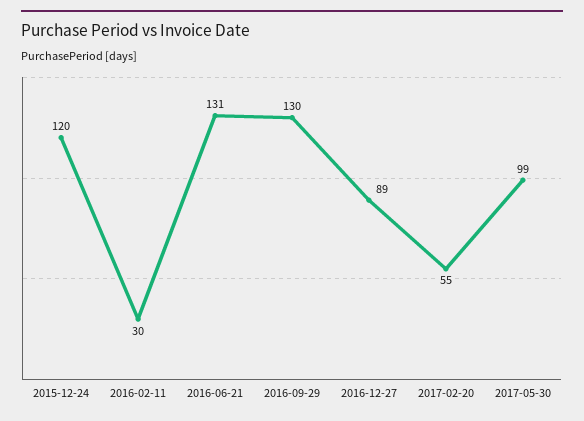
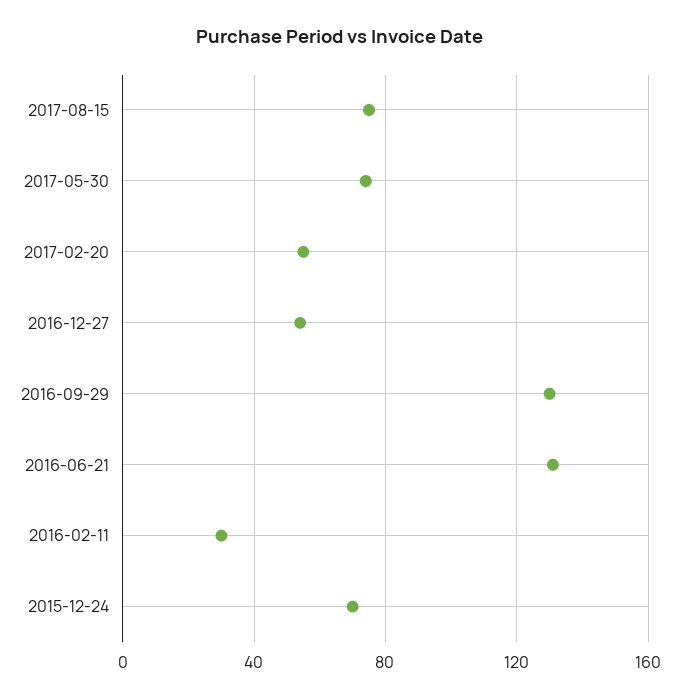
2015-12-24: 120 -> 70
2016-12-27: 89 -> 55
2017-05-30: 99 -> 75
2017-08-15: none -> 75

